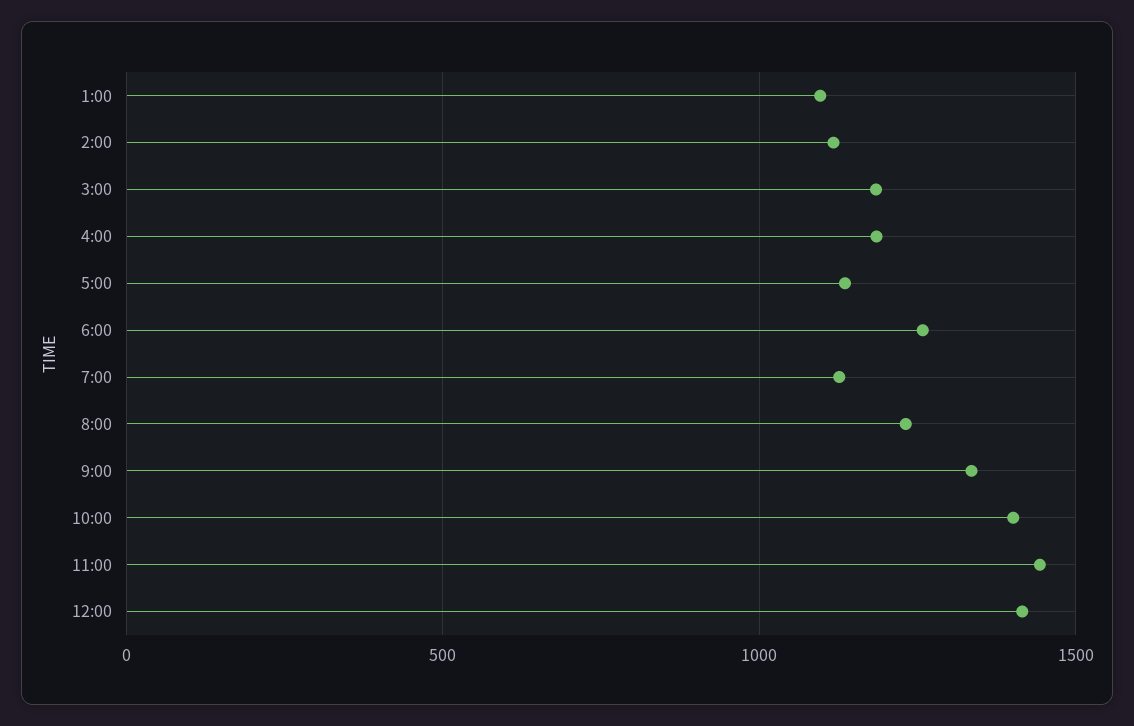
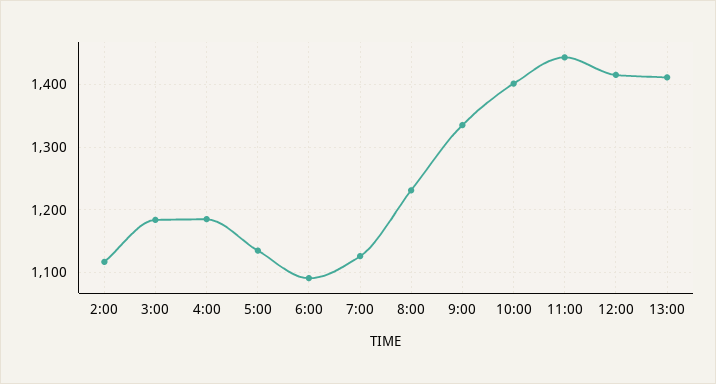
1:00: 1100 -> none
6:00: 1250 -> 1090
13:00: none -> 1410

